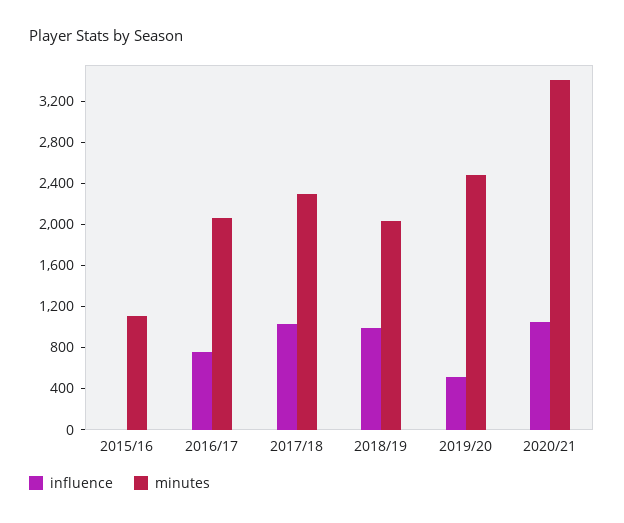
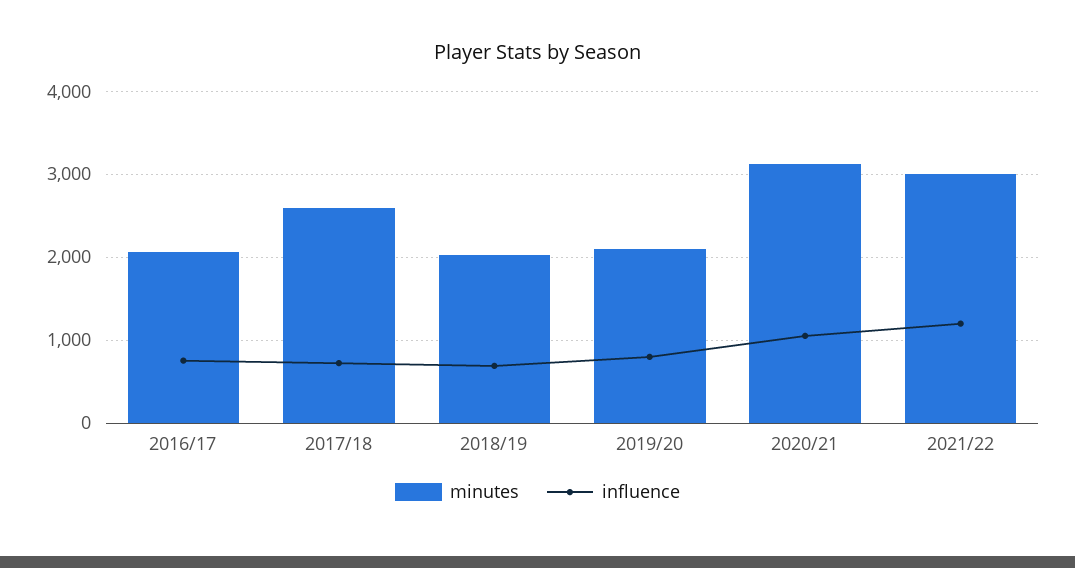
influence, 2015/16: 0 -> none
minutes, 2015/16: 1100 -> none
influence, 2017/18: 1000 -> 700
minutes, 2017/18: 2300 -> 2600
influence, 2018/19: 1000 -> 700
influence, 2019/20: 500 -> 800
minutes, 2019/20: 2500 -> 2100
minutes, 2020/21: 3400 -> 3100
minutes, 2021/22: none -> 3000
influence, 2021/22: none -> 1200

